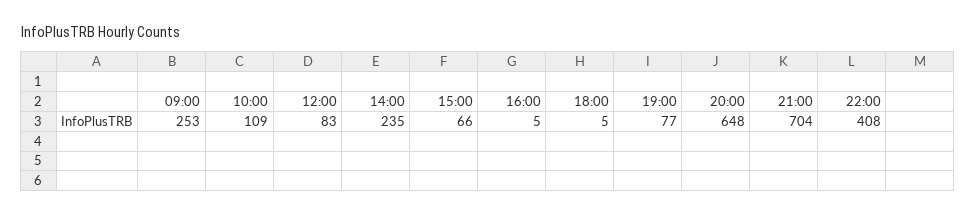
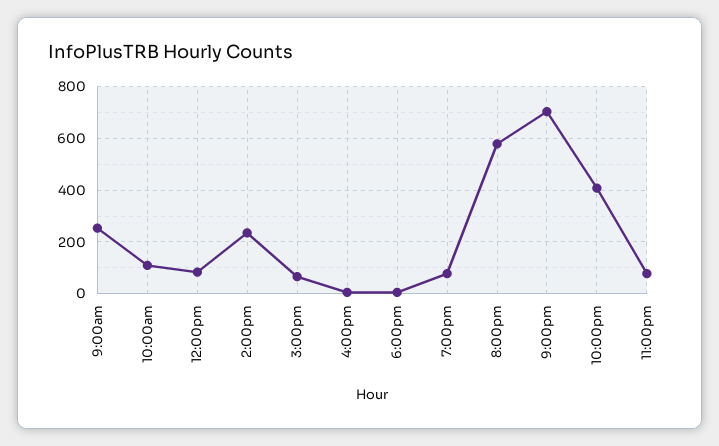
20:00: 648 -> 575
11:00pm: none -> 75

